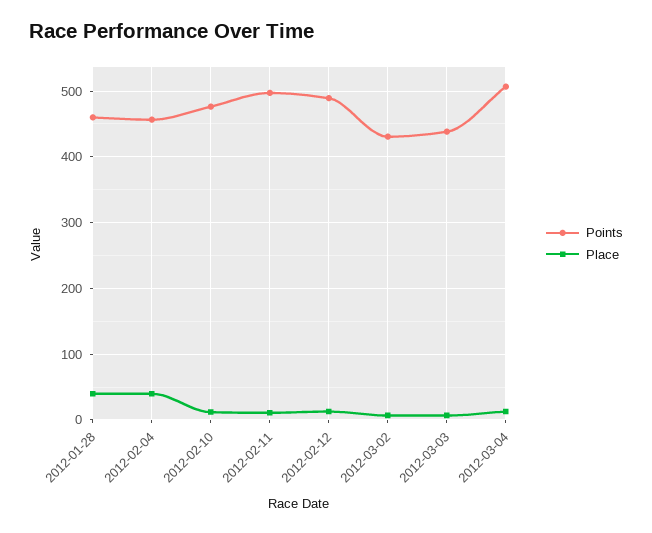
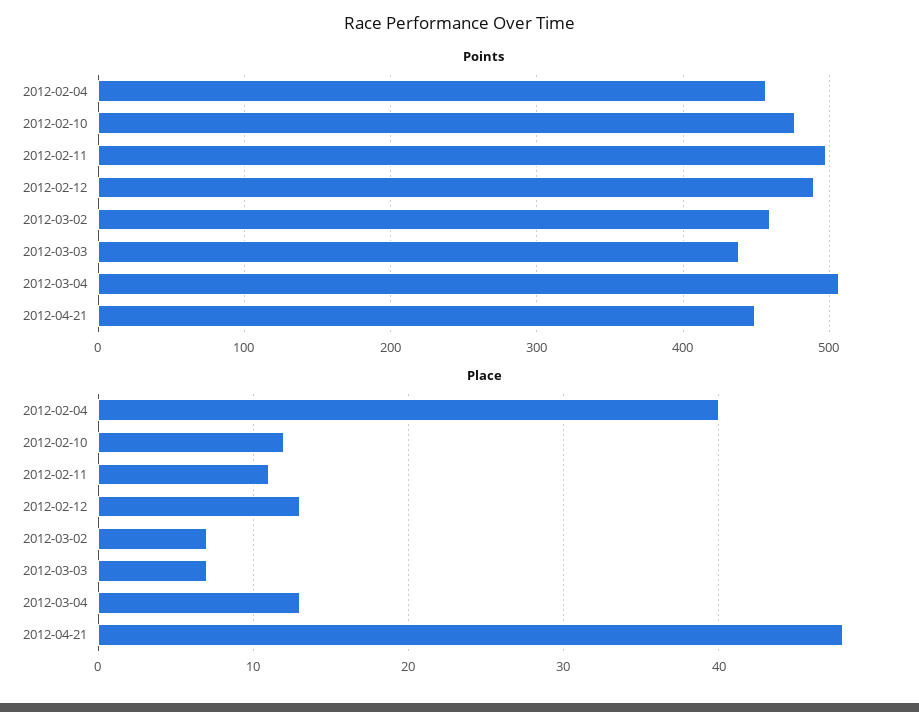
Points, 2012-01-28: 460 -> none
Place, 2012-01-28: 40 -> none
Points, 2012-03-02: 430 -> 460
Points, 2012-04-21: none -> 450
Place, 2012-04-21: none -> 48

